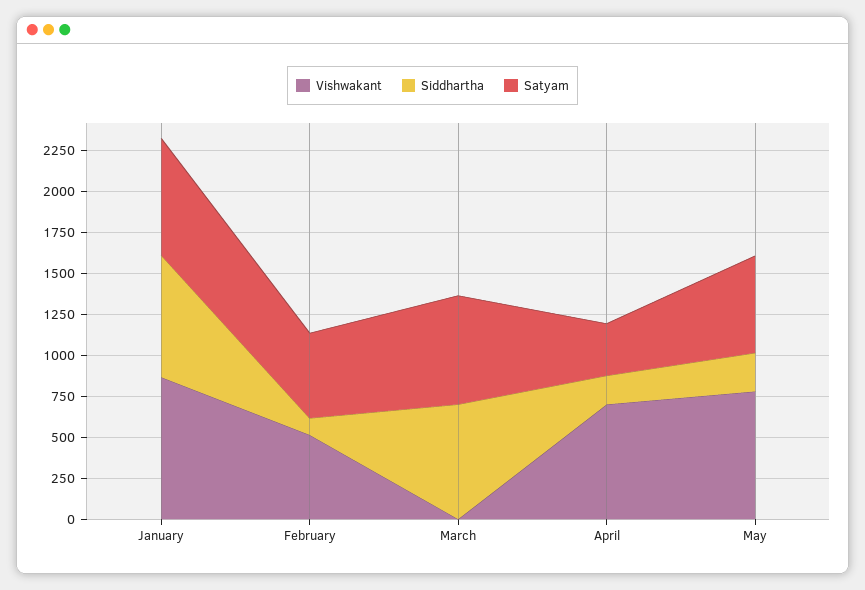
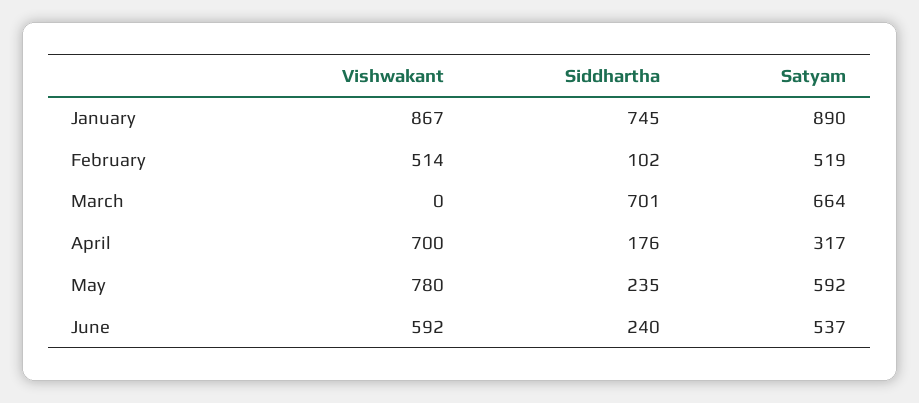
Satyam, January: 700 -> 890
Vishwakant, June: none -> 592
Siddhartha, June: none -> 240
Satyam, June: none -> 537

